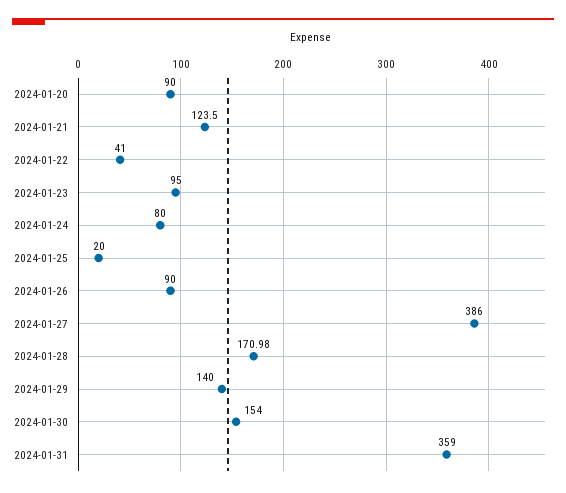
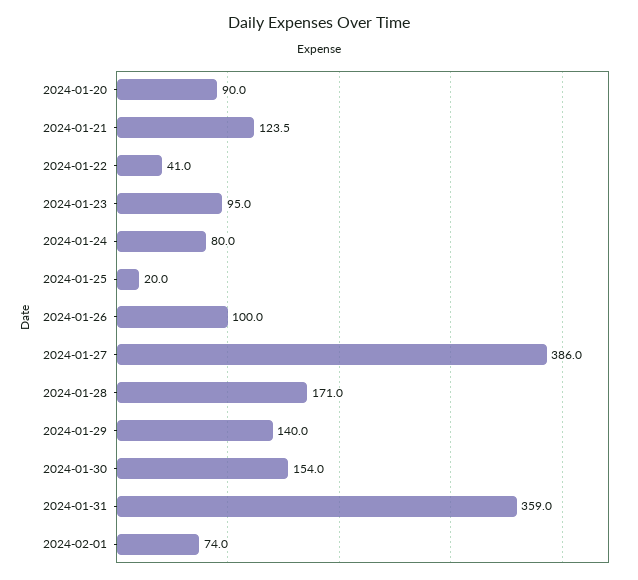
2024-01-26: 90 -> 100
2024-02-01: none -> 74

